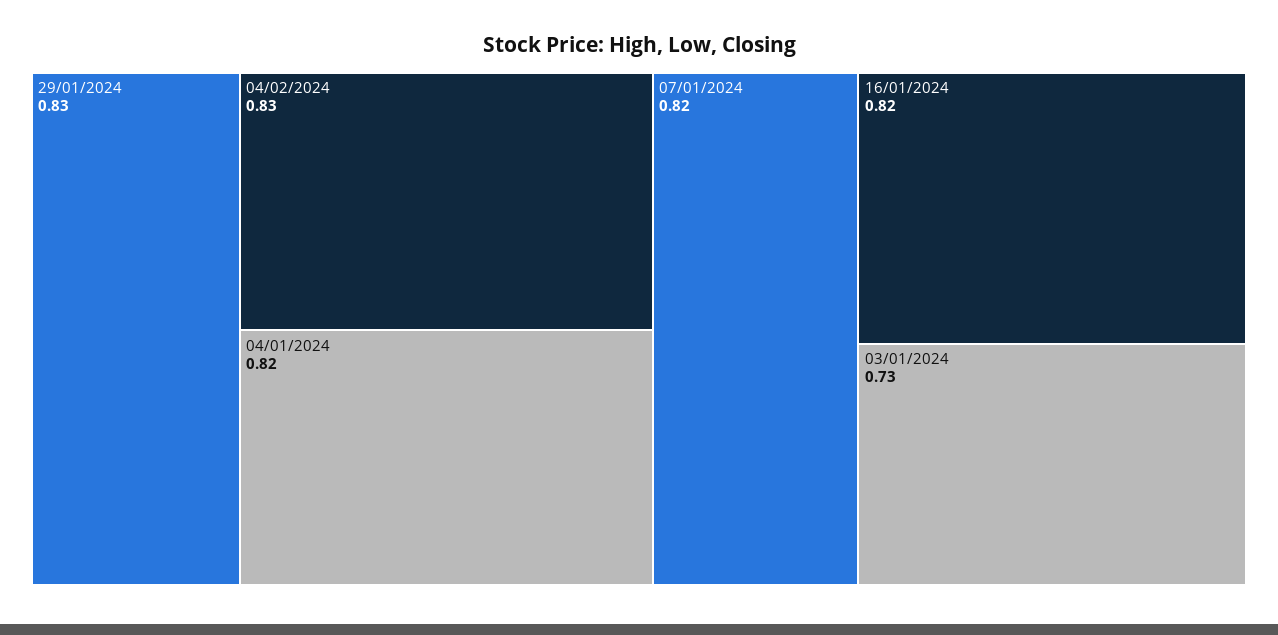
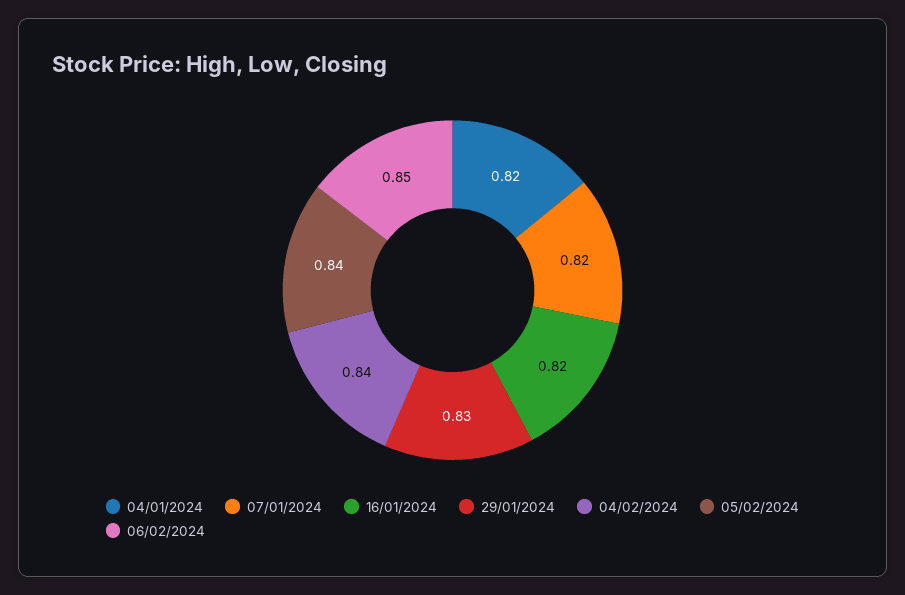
04/02/2024: 0.83 -> 0.84
03/01/2024: 0.73 -> none
05/02/2024: none -> 0.84
06/02/2024: none -> 0.85

